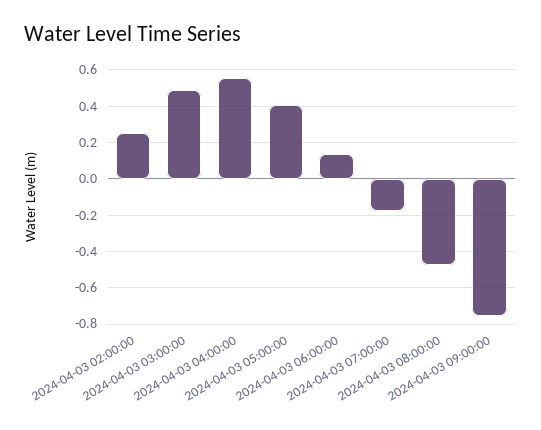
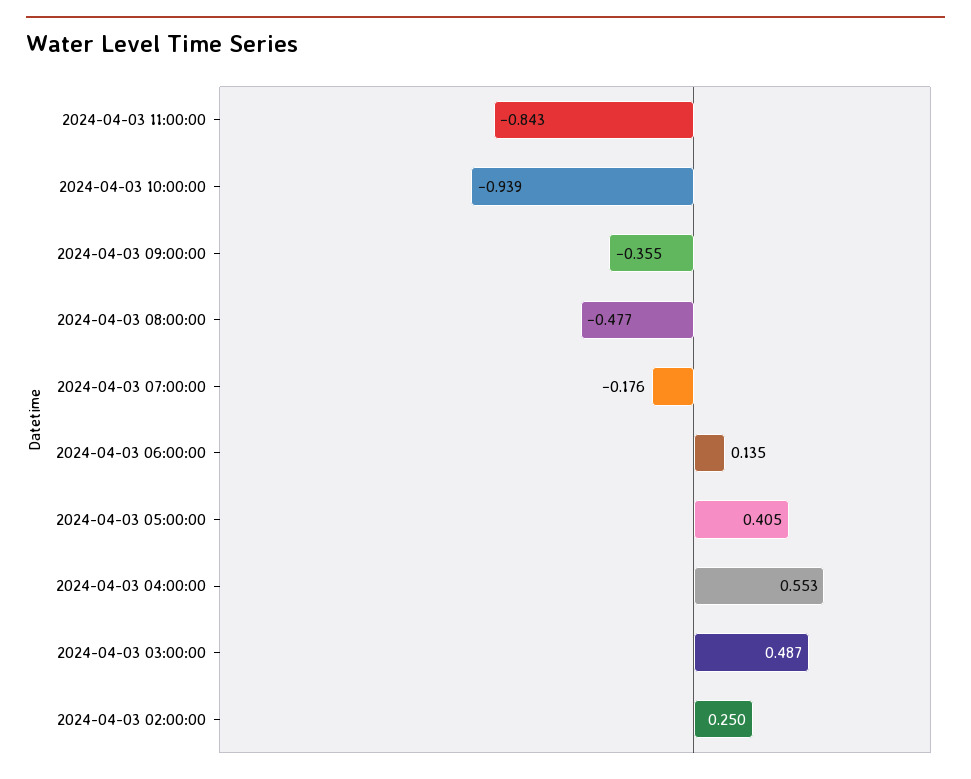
2024-04-03 09:00:00: -0.75 -> -0.355
2024-04-03 11:00:00: none -> -0.843
2024-04-03 10:00:00: none -> -0.939

